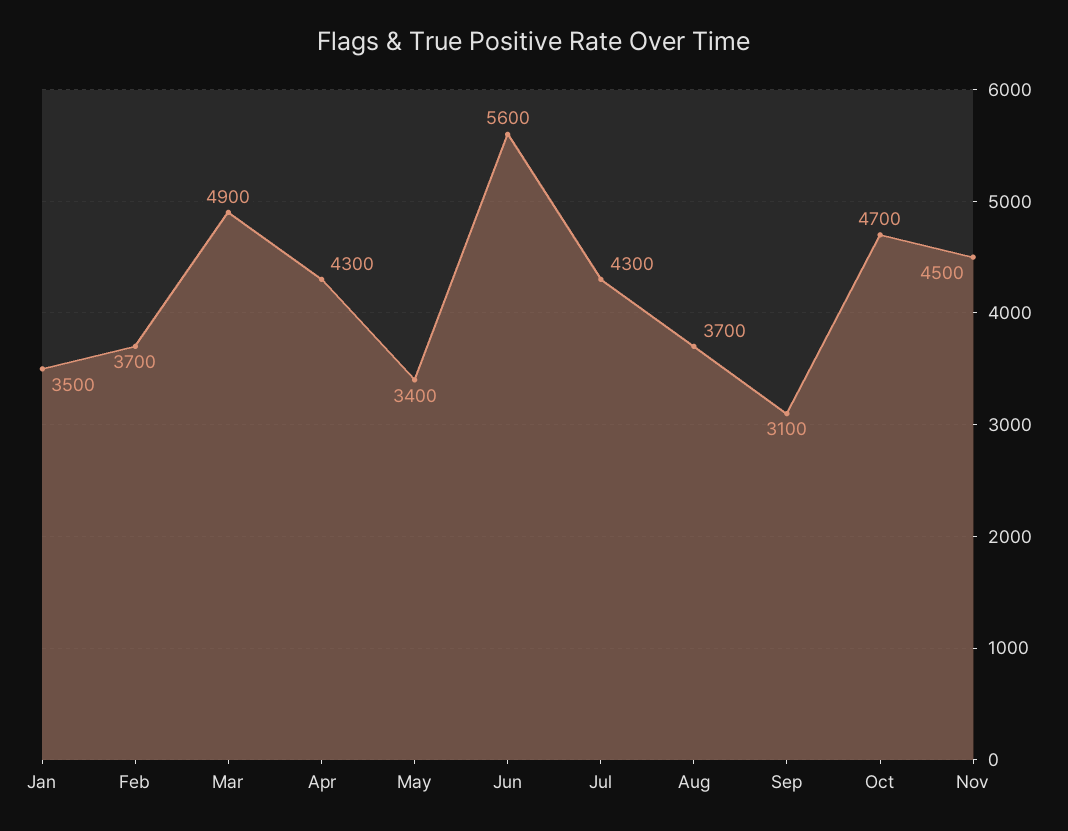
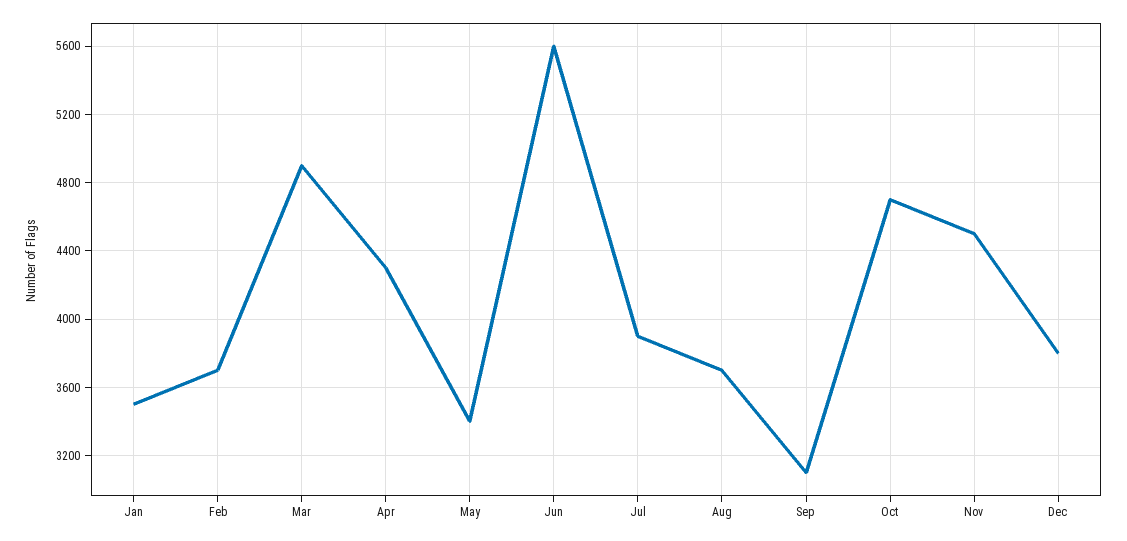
Jul: 4300 -> 3900
Dec: none -> 3800

